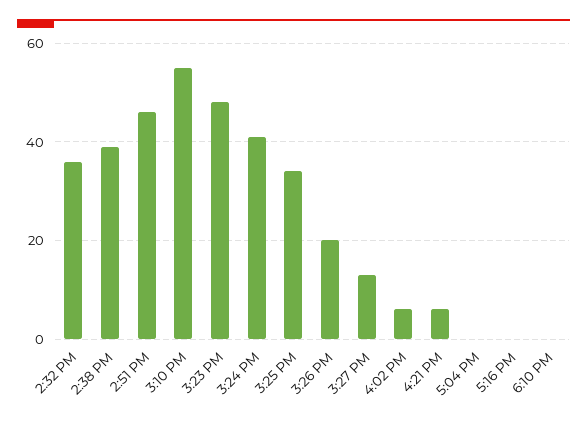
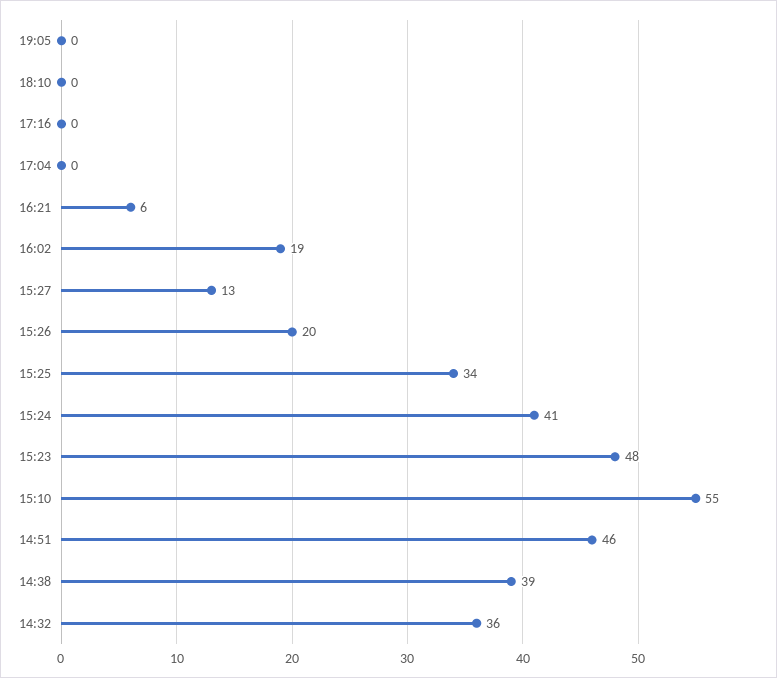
4:02 PM: 5 -> 19
19:05: none -> 0

